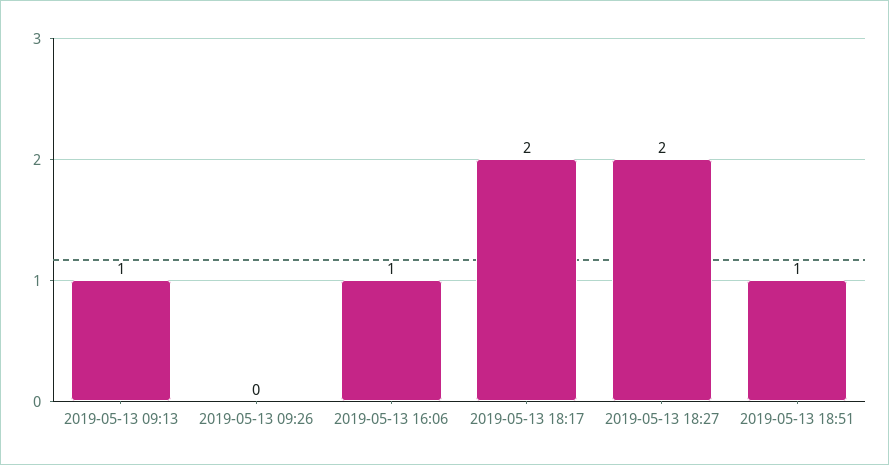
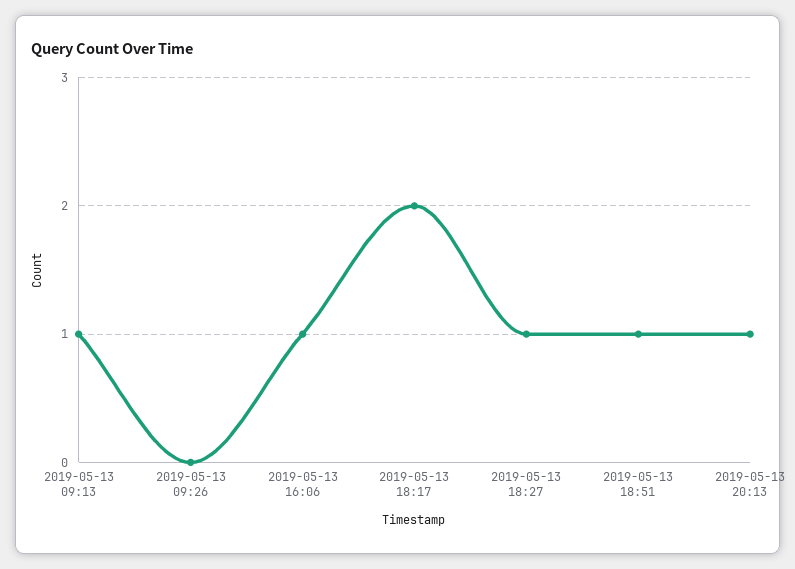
2019-05-13 18:27: 2 -> 1
2019-05-13 20:13: none -> 1

